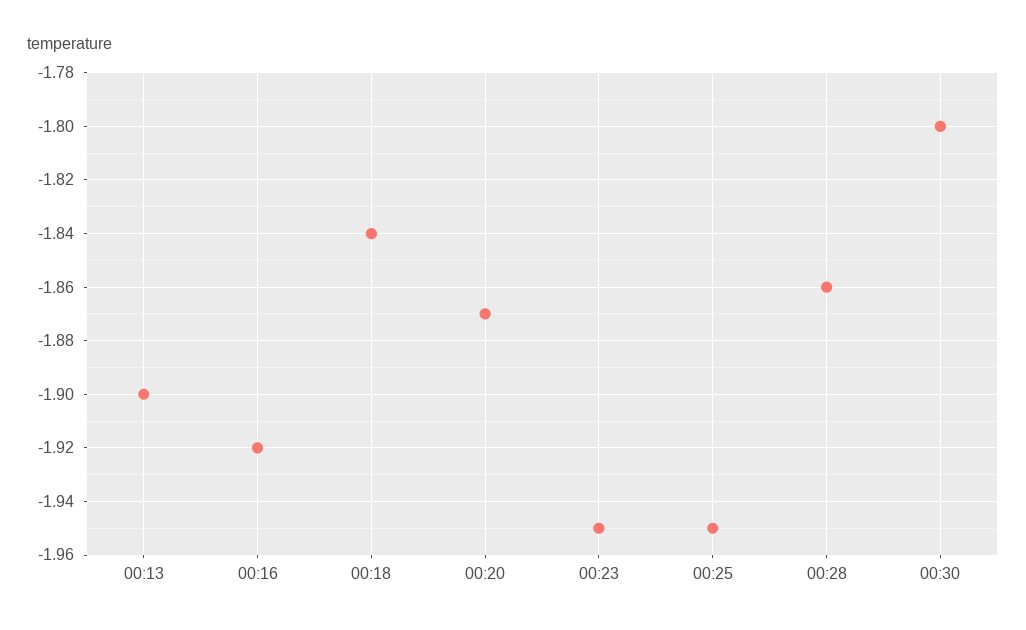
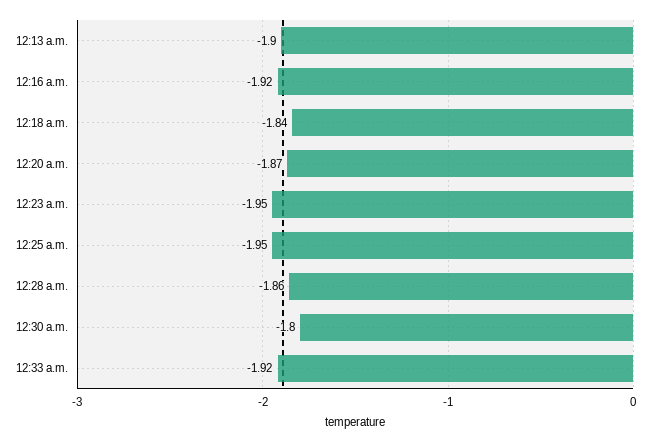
12:33 a.m.: none -> -1.92

